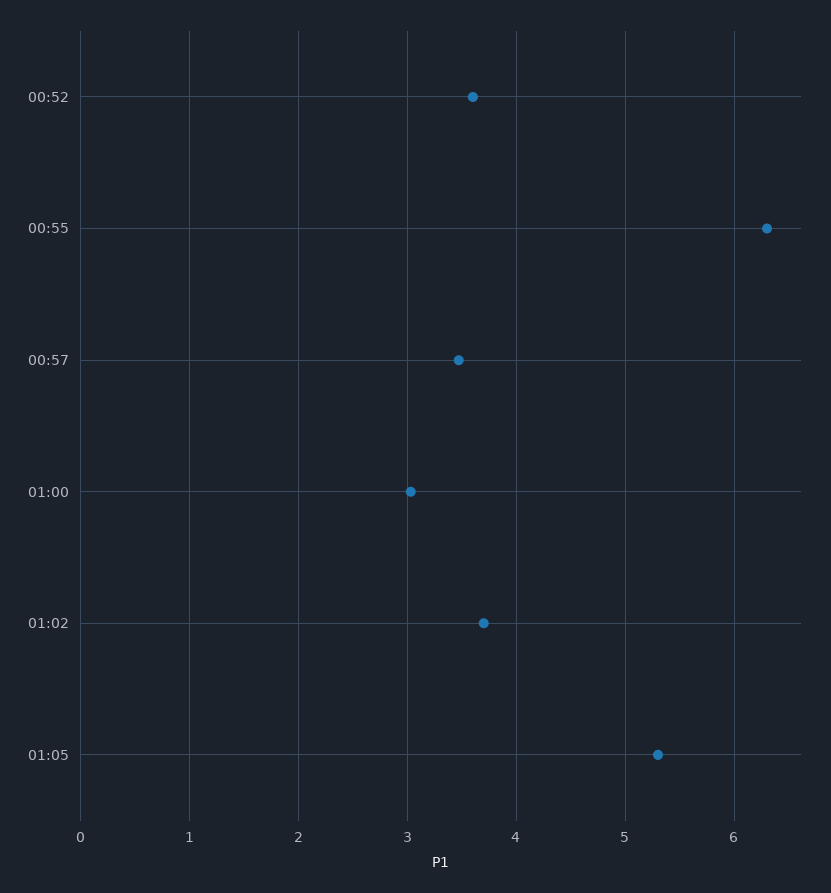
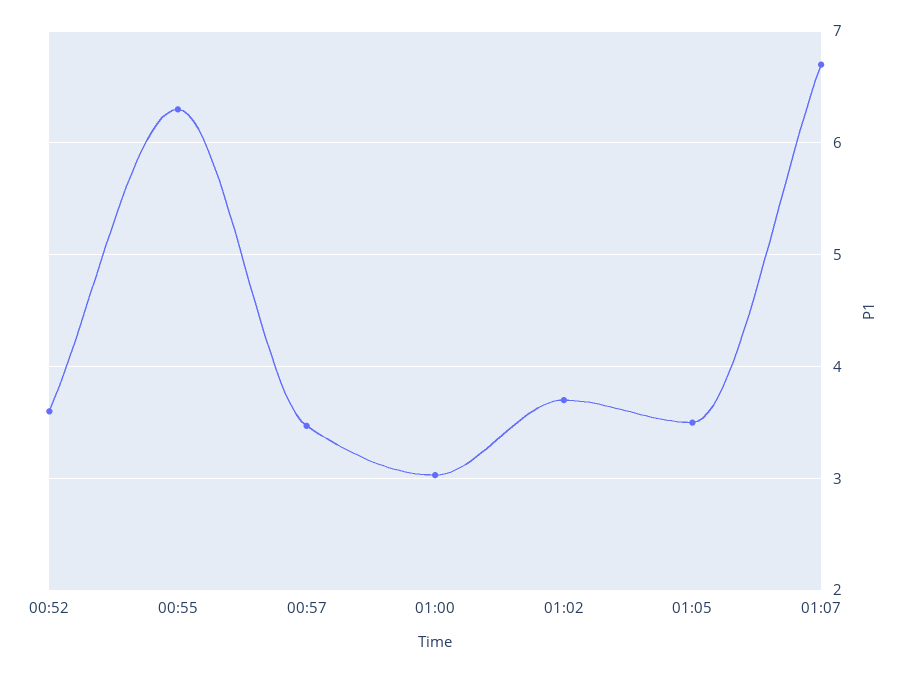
01:05: 5.3 -> 3.5
01:07: none -> 6.7

